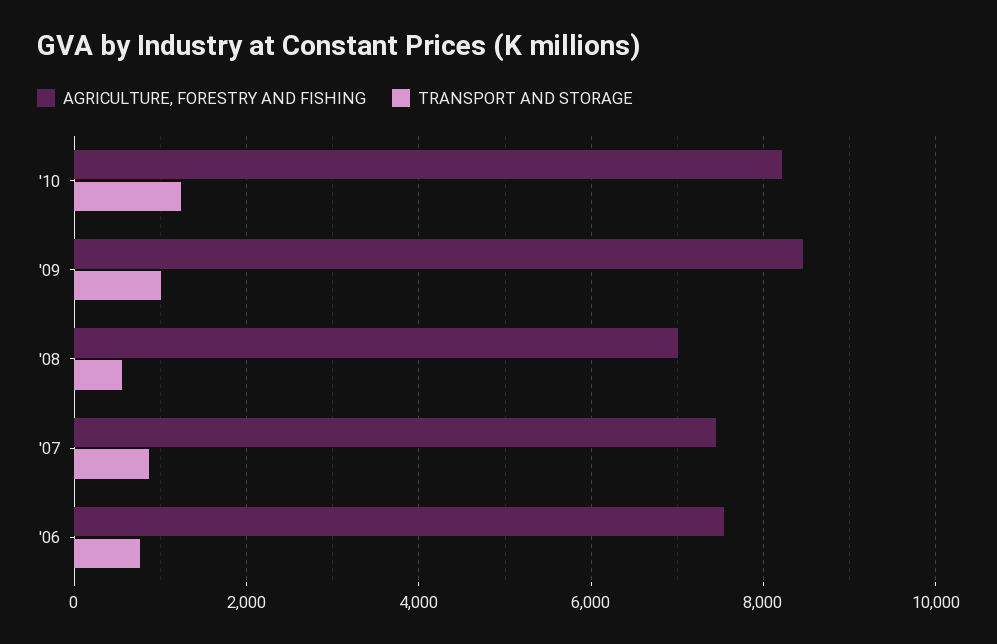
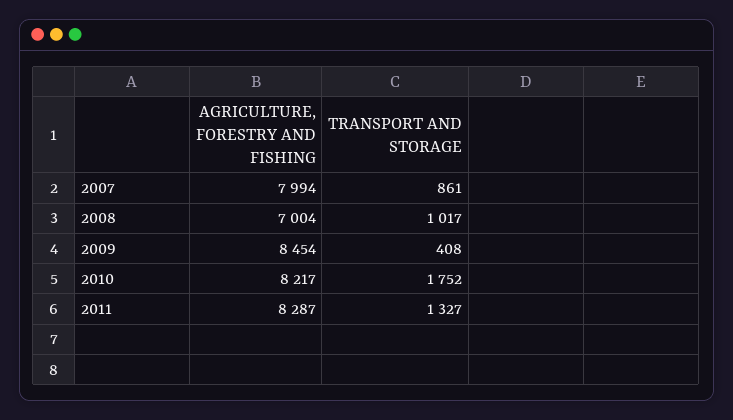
TRANSPORT AND STORAGE, '10: 1200 -> 1752
TRANSPORT AND STORAGE, '09: 1000 -> 408
TRANSPORT AND STORAGE, '08: 600 -> 1017
AGRICULTURE, FORESTRY AND FISHING, '07: 7400 -> 7994
AGRICULTURE, FORESTRY AND FISHING, '06: 7600 -> none
TRANSPORT AND STORAGE, '06: 800 -> none
AGRICULTURE, FORESTRY AND FISHING, 2011: none -> 8287
TRANSPORT AND STORAGE, 2011: none -> 1327

